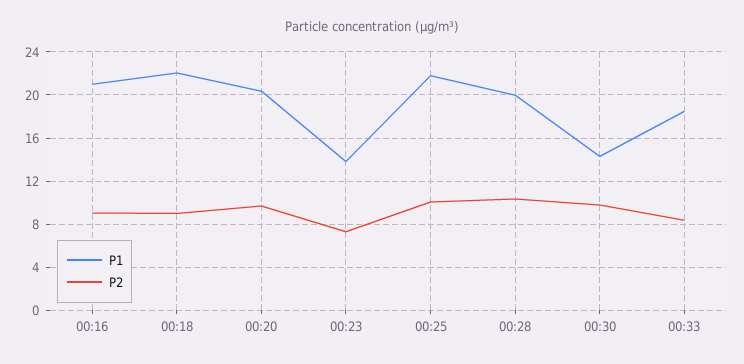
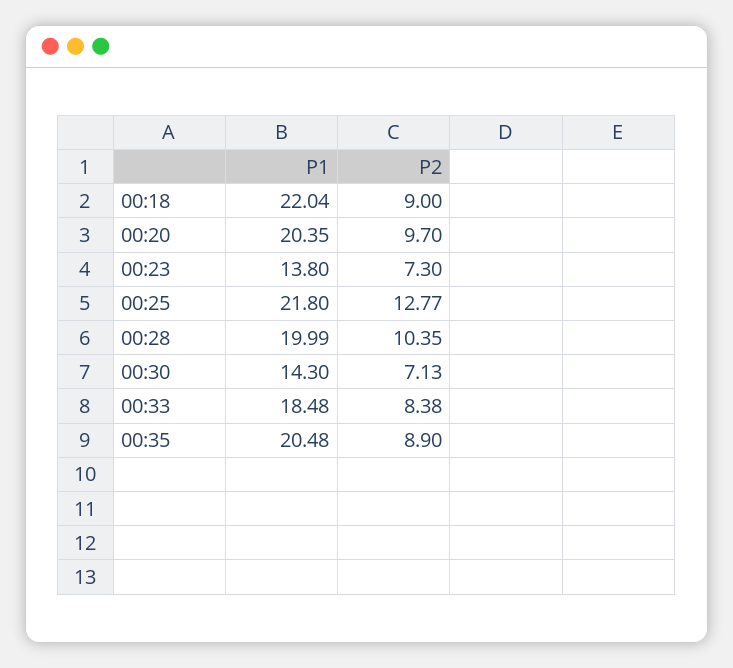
P1, 00:16: 21 -> none
P2, 00:16: 9 -> none
P2, 00:25: 10 -> 12.77
P2, 00:30: 10 -> 7.13
P1, 00:35: none -> 20.48
P2, 00:35: none -> 8.9

